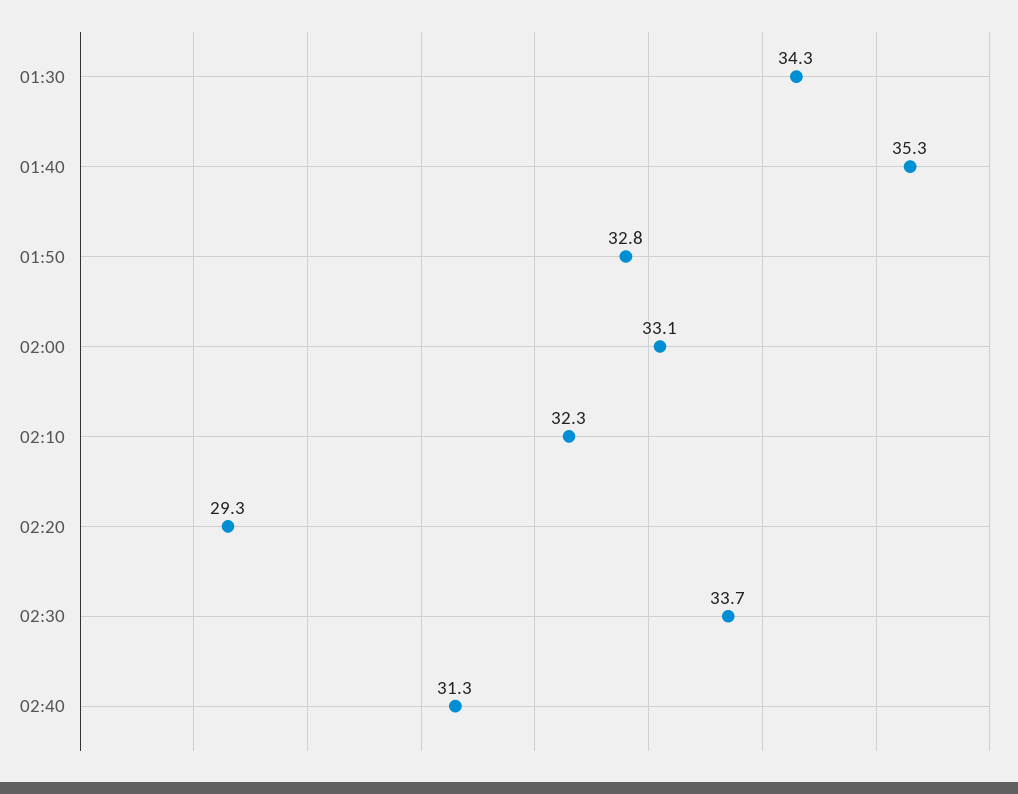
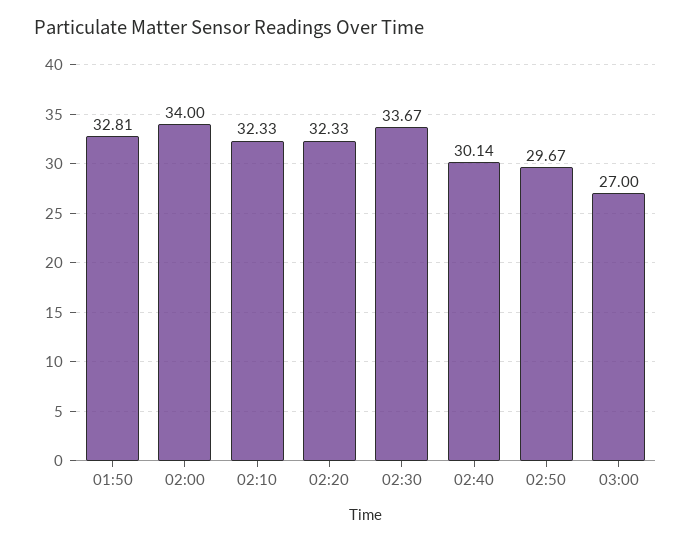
01:30: 34.3 -> none
01:40: 35.3 -> none
02:00: 33.1 -> 34
02:20: 29.3 -> 32.33
02:40: 31.3 -> 30.14
02:50: none -> 29.67
03:00: none -> 27

